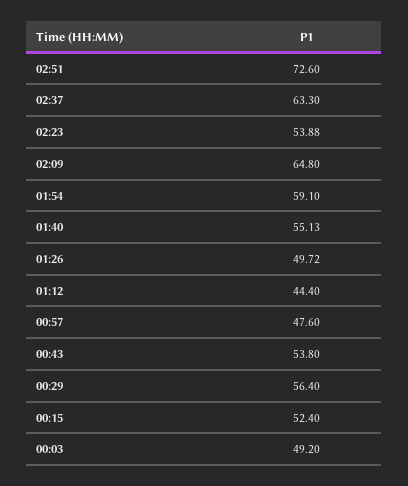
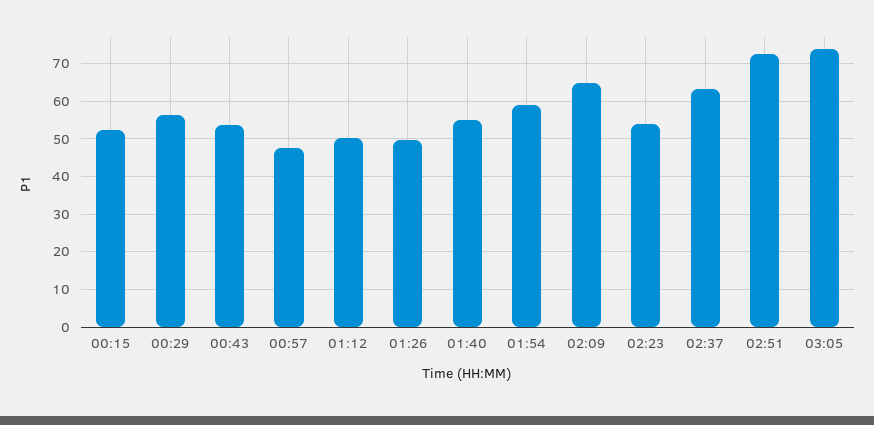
01:12: 44.4 -> 50
00:03: 49.2 -> none
03:05: none -> 74

